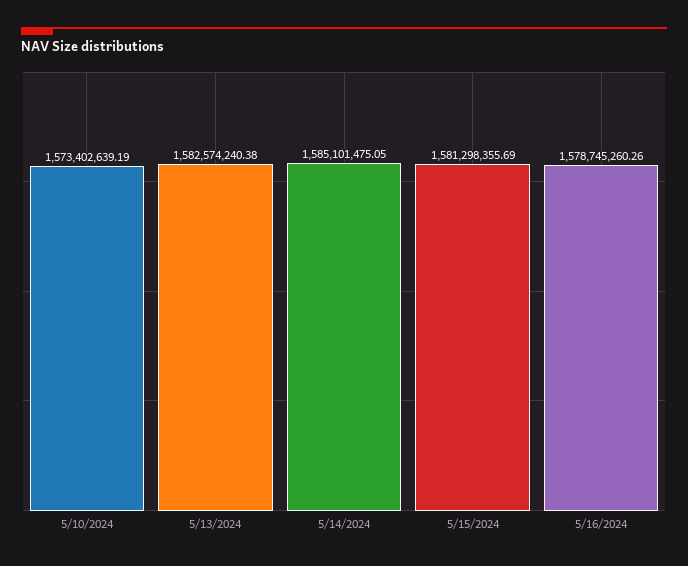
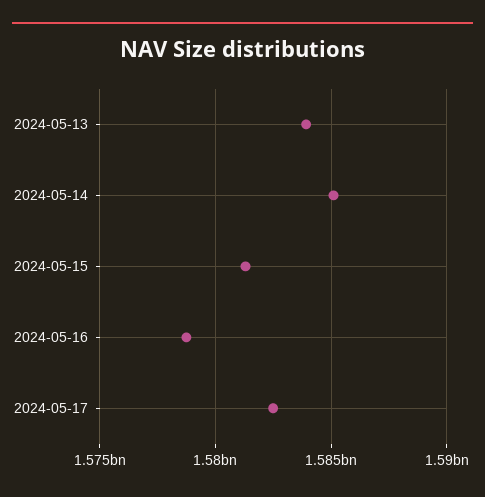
5/10/2024: 1573402639.19 -> none
5/13/2024: 1582574240.38 -> 1584000000
2024-05-17: none -> 1582500000

